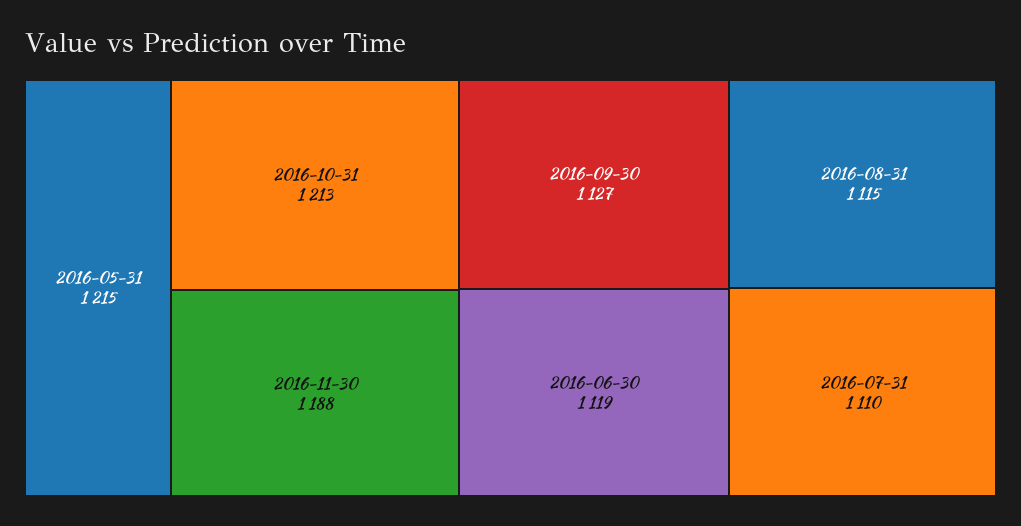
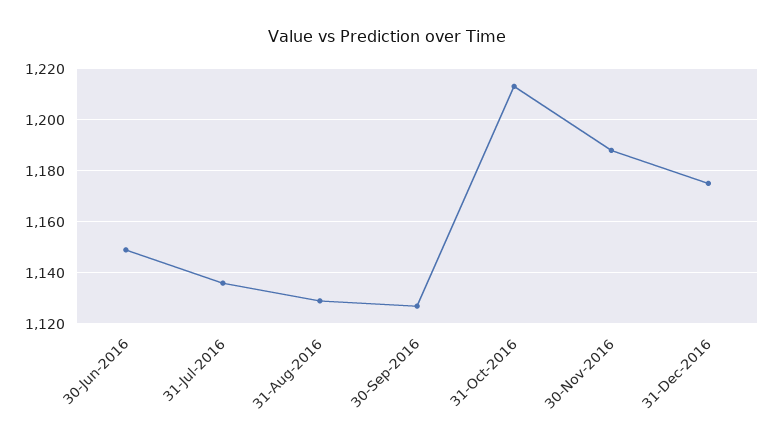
2016-05-31: 1215 -> none
2016-06-30: 1119 -> 1150
2016-08-31: 1115 -> 1130
2016-07-31: 1110 -> 1135
31-Dec-2016: none -> 1175

